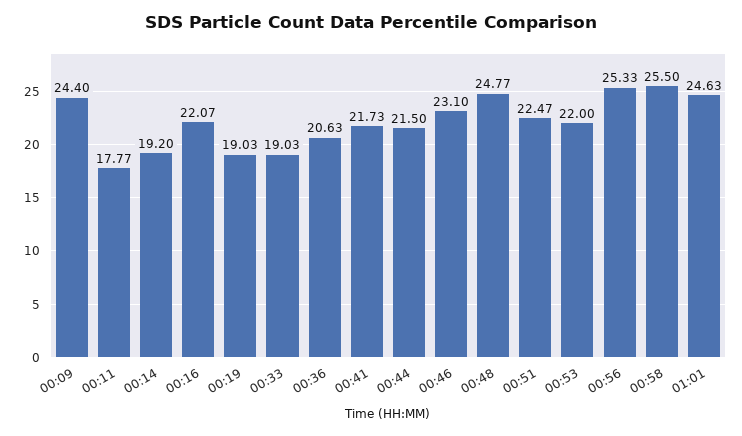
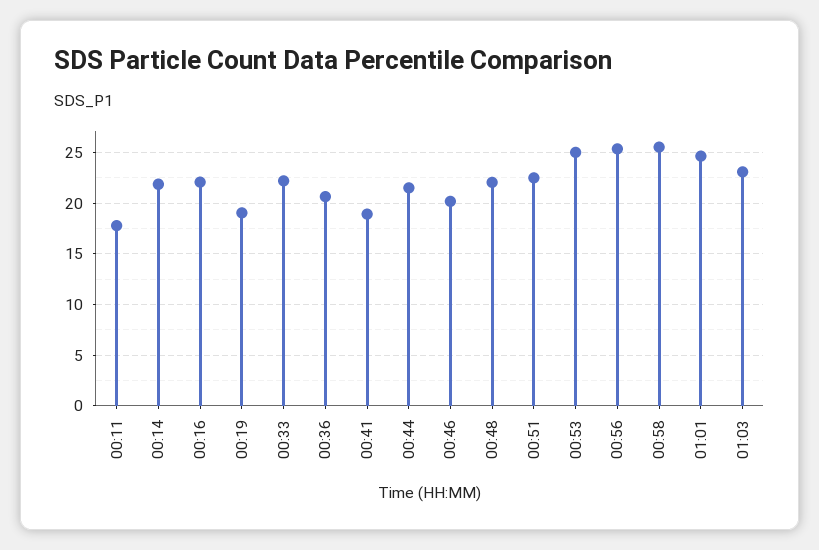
00:09: 24.4 -> none
00:14: 19.2 -> 22
00:33: 19.03 -> 22
00:41: 21.73 -> 19
00:46: 23.1 -> 20
00:48: 24.77 -> 22
00:53: 22 -> 25
01:03: none -> 23

